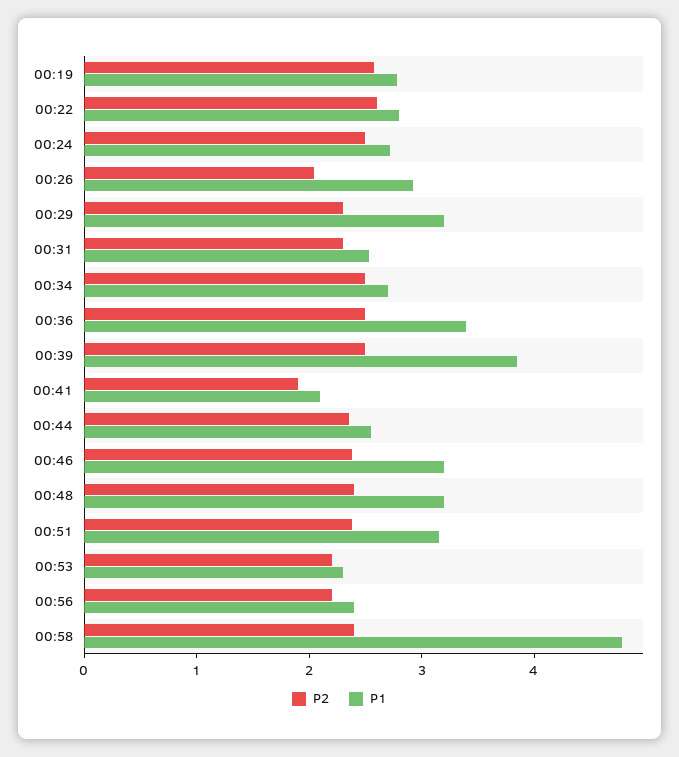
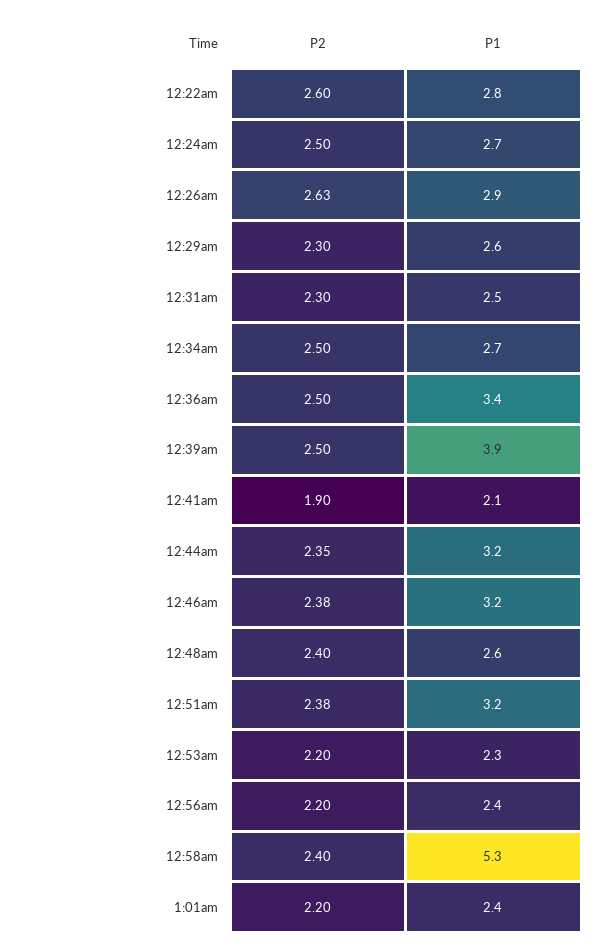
P2, 00:19: 2.6 -> none
P1, 00:19: 2.8 -> none
P2, 00:26: 2 -> 2.63
P1, 00:29: 3.2 -> 2.6
P1, 00:44: 2.6 -> 3.2
P1, 00:48: 3.2 -> 2.6
P1, 00:58: 4.8 -> 5.3
P2, 1:01am: none -> 2.2
P1, 1:01am: none -> 2.4

